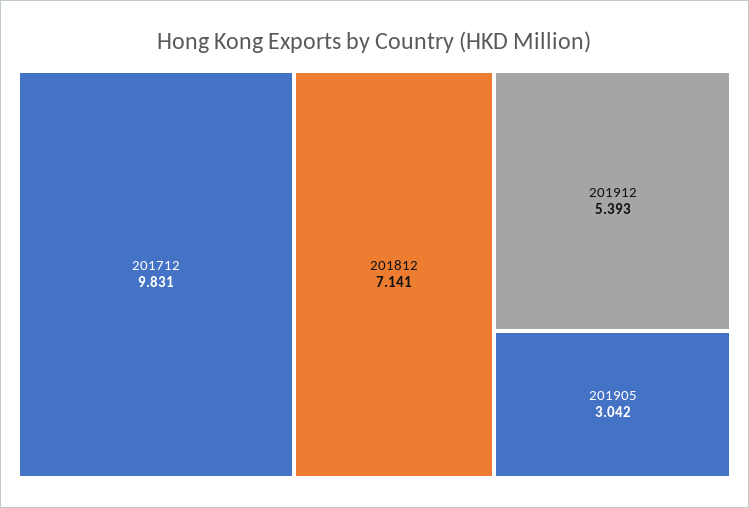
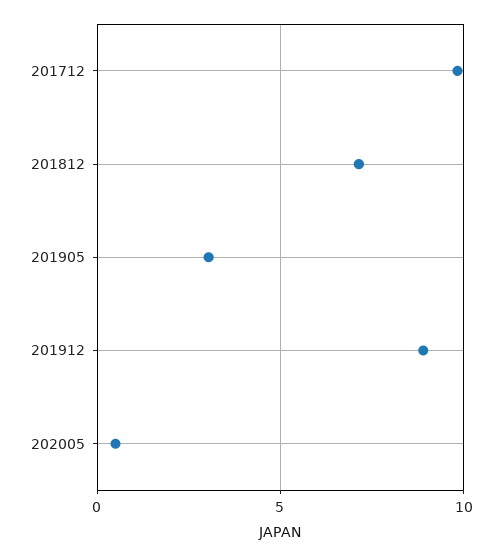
201912: 5.393 -> 9
202005: none -> 0.5

